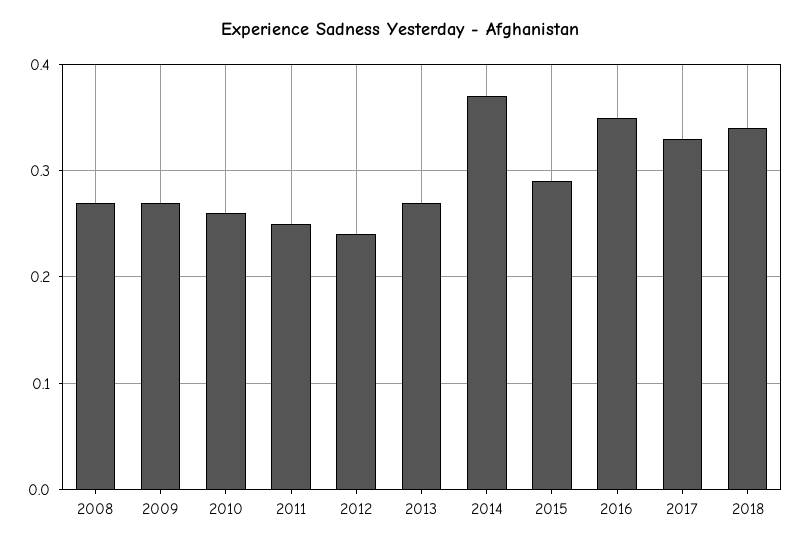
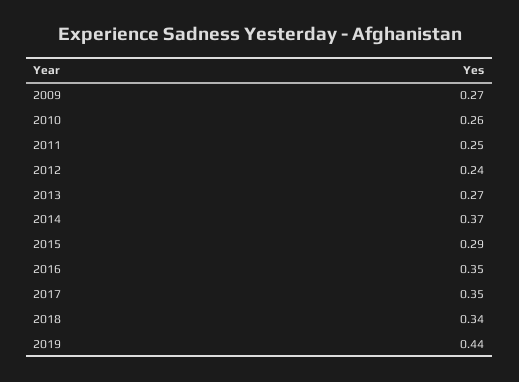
2008: 0.27 -> none
2017: 0.33 -> 0.35
2019: none -> 0.44

